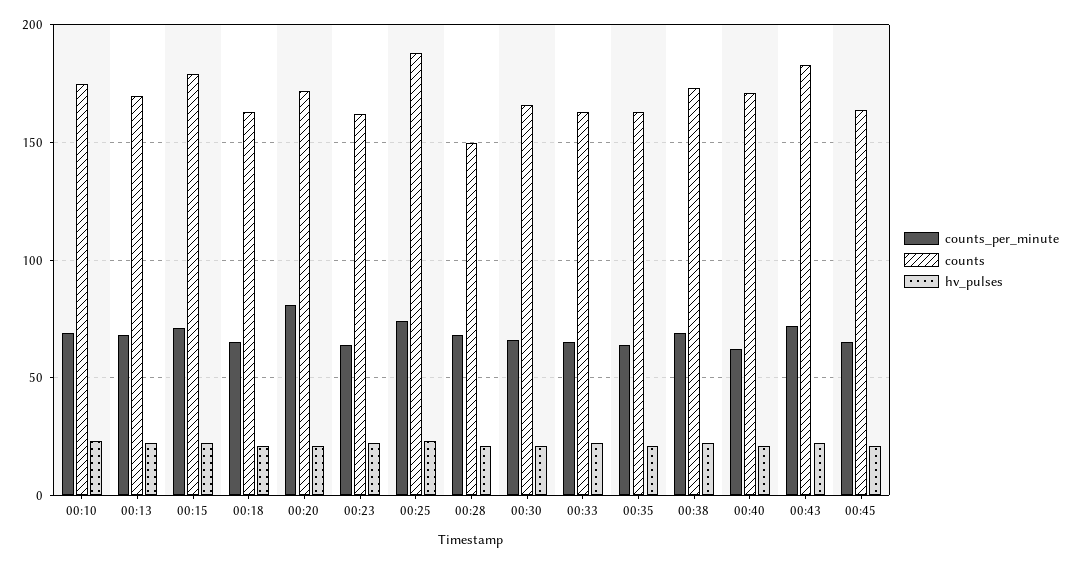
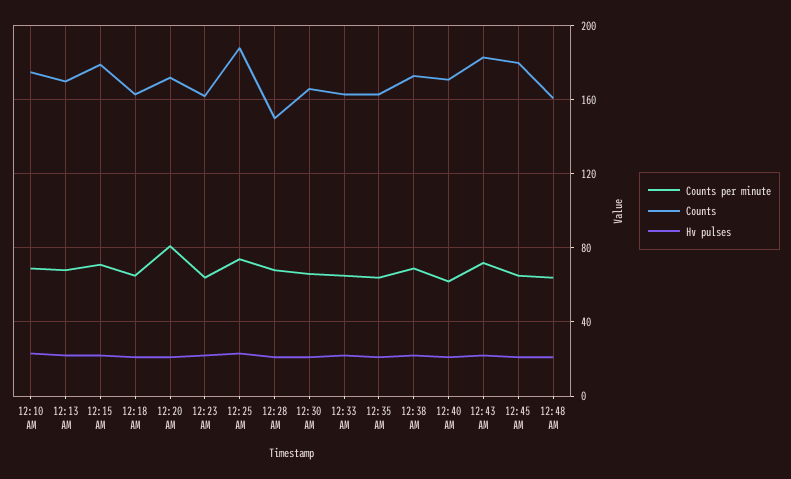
counts, 00:45: 165 -> 180
counts_per_minute, 12:48 AM: none -> 65
counts, 12:48 AM: none -> 160
hv_pulses, 12:48 AM: none -> 20

